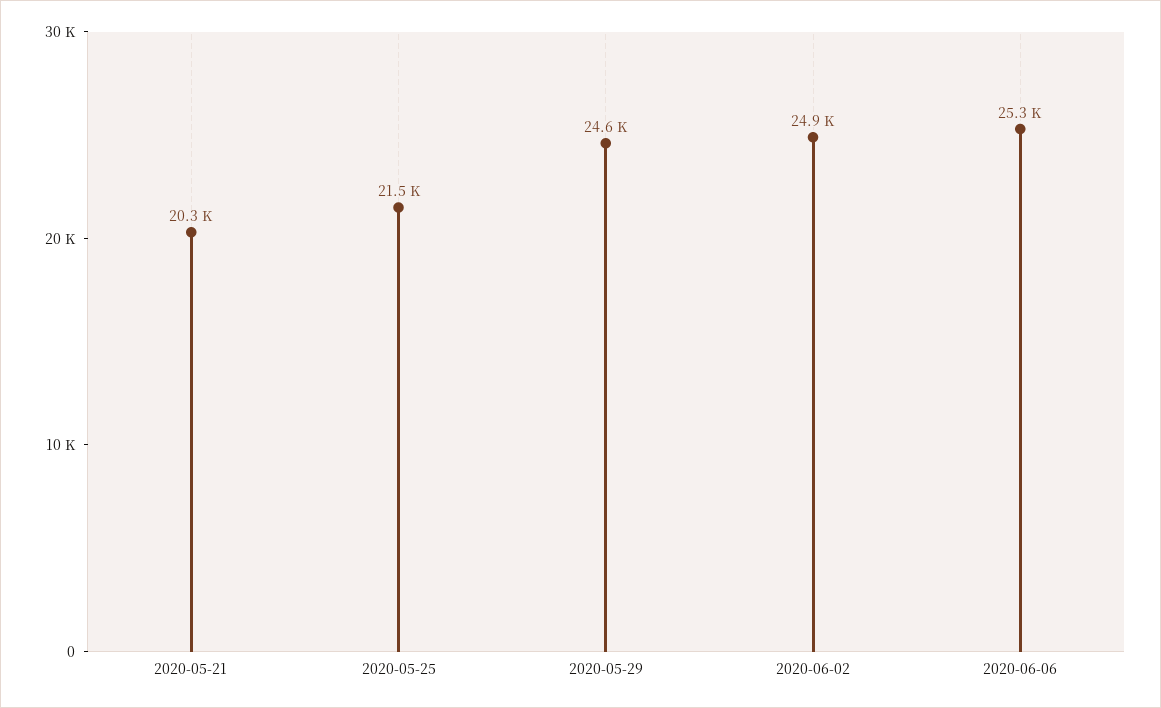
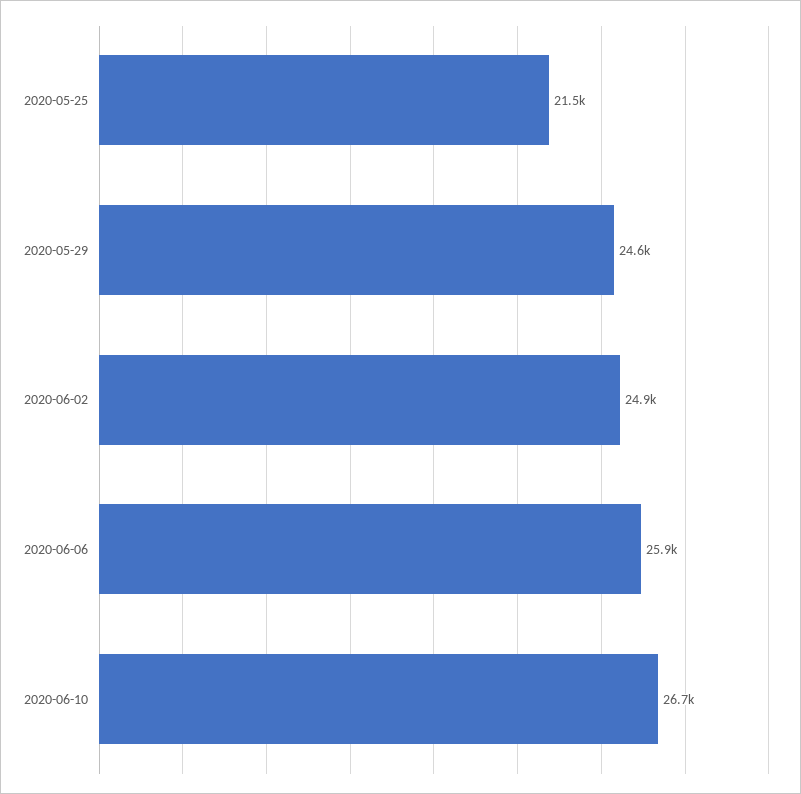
2020-05-21: 20300 -> none
2020-06-06: 25300 -> 25900
2020-06-10: none -> 26700

